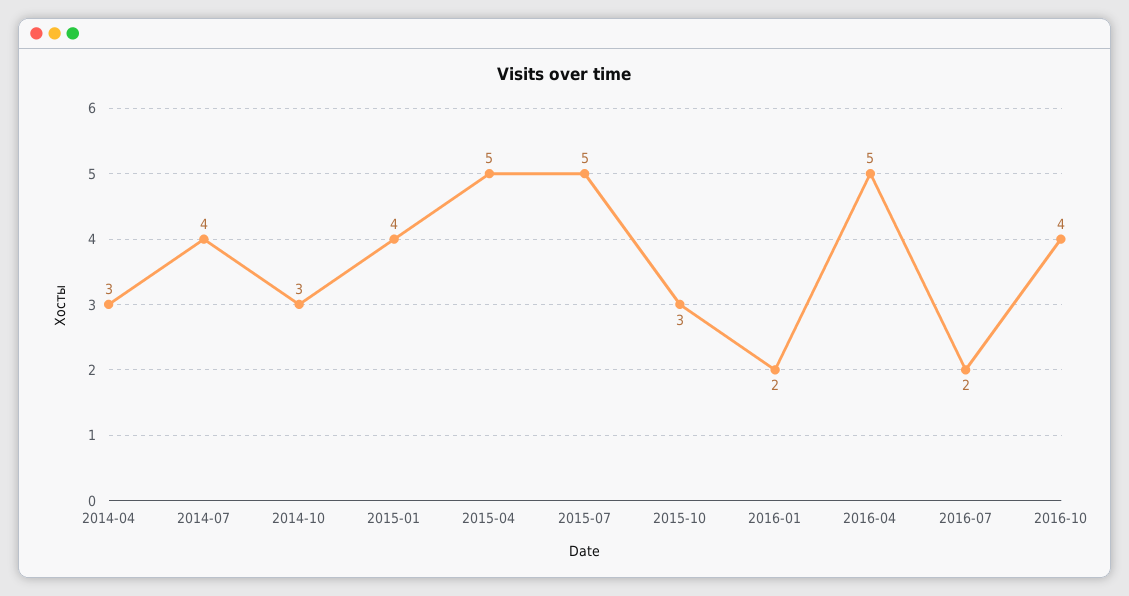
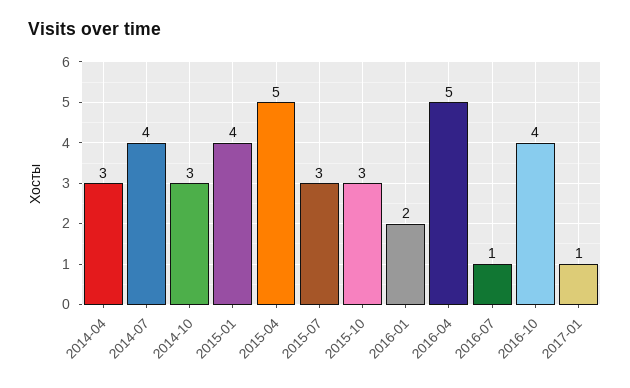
2015-07: 5 -> 3
2016-07: 2 -> 1
2017-01: none -> 1

